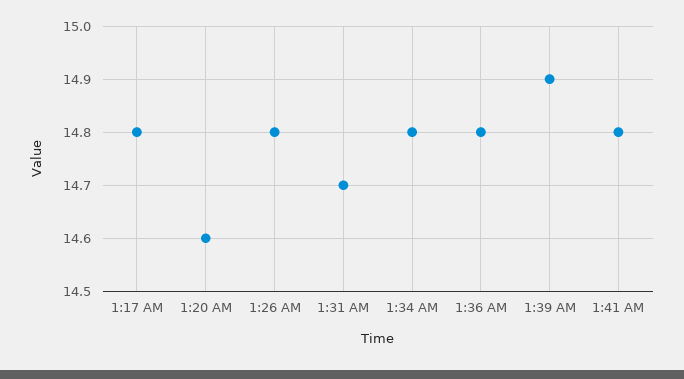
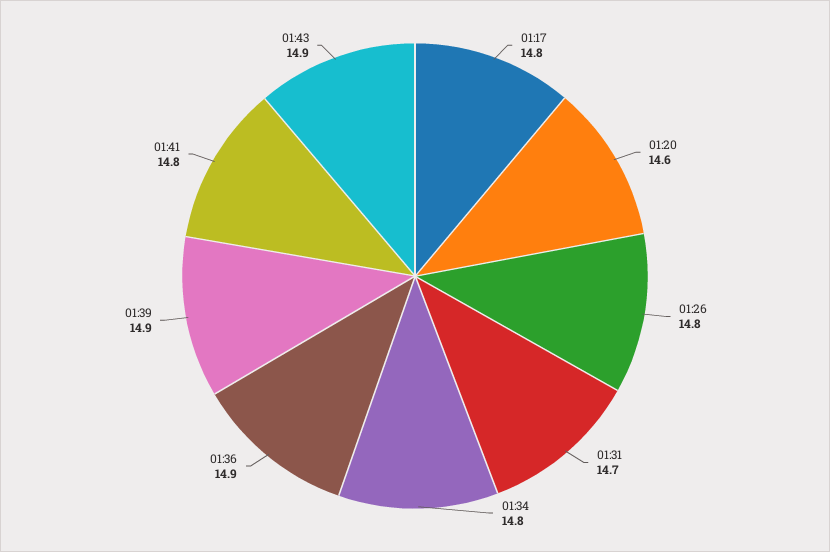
1:36 AM: 14.8 -> 14.9
01:43: none -> 14.9

